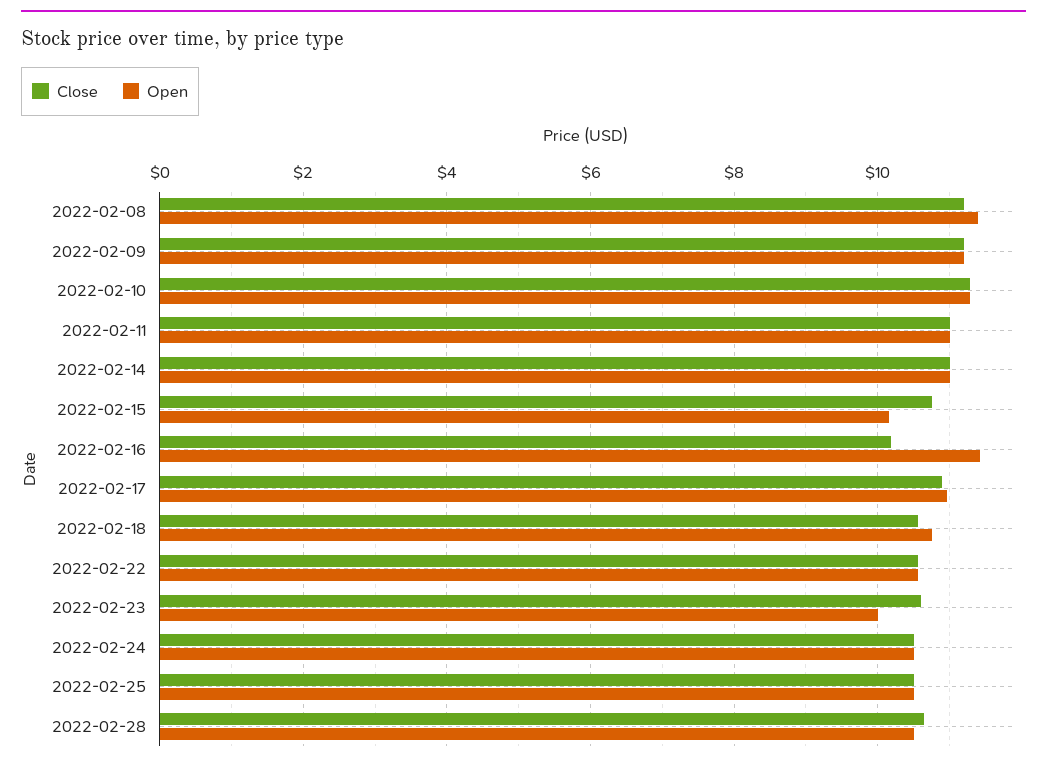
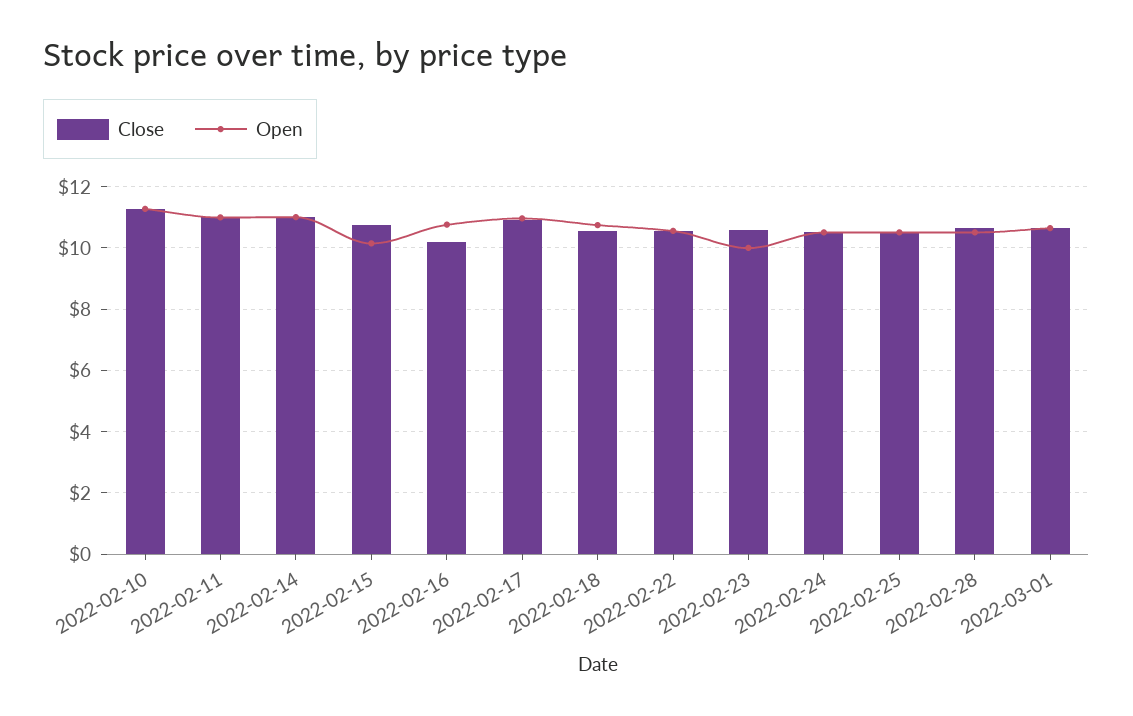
Close, 2022-02-08: 11.2 -> none
Open, 2022-02-08: 11.4 -> none
Close, 2022-02-09: 11.2 -> none
Open, 2022-02-09: 11.2 -> none
Open, 2022-02-16: 11.4 -> 10.8
Close, 2022-03-01: none -> 10.6
Open, 2022-03-01: none -> 10.6

